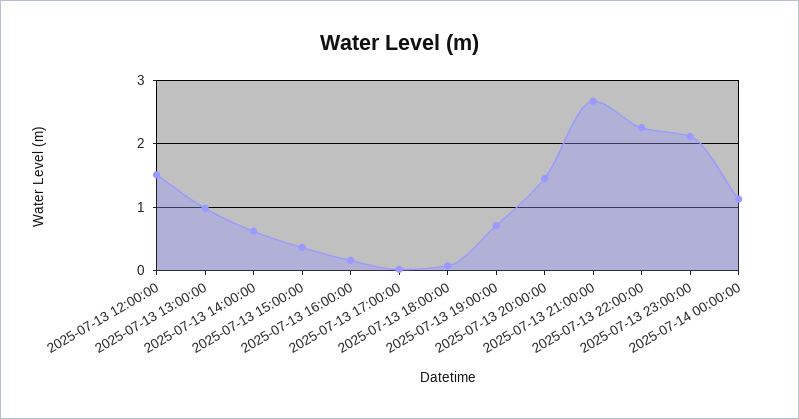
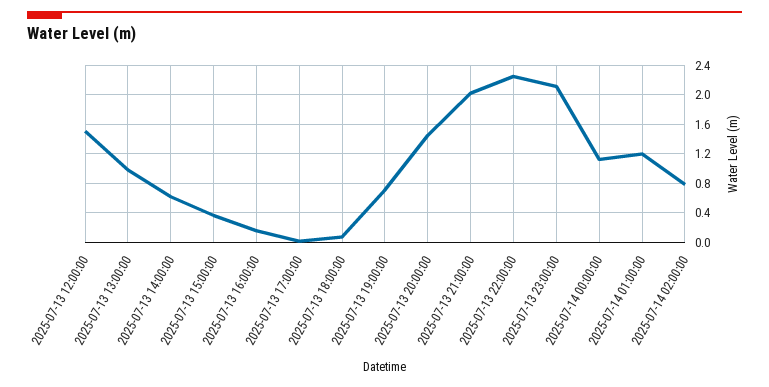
2025-07-13 21:00:00: 2.7 -> 2
2025-07-14 01:00:00: none -> 1.2
2025-07-14 02:00:00: none -> 0.8

